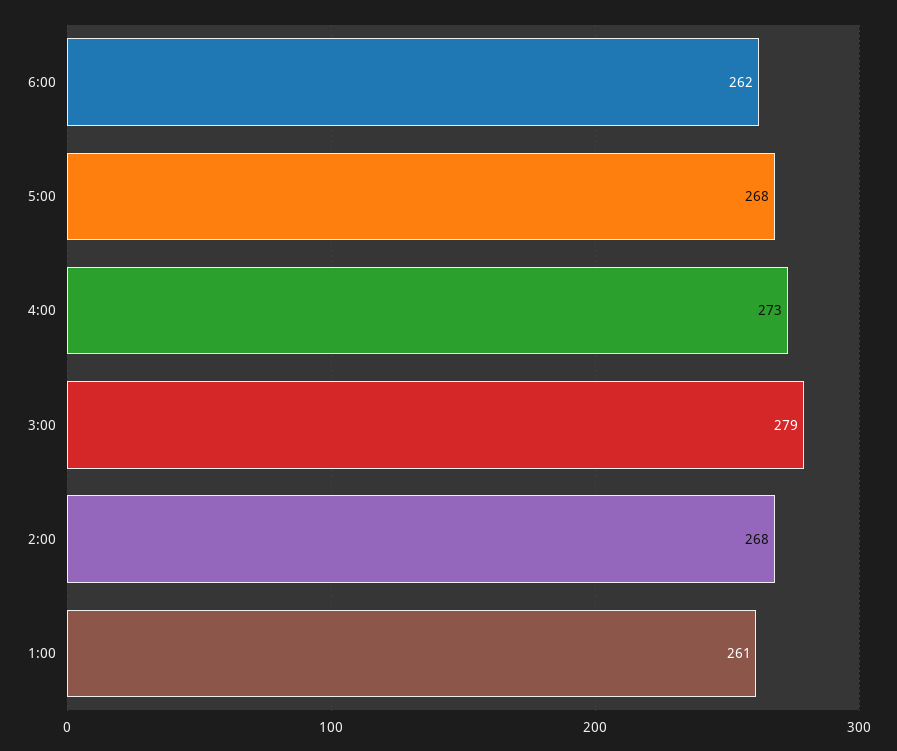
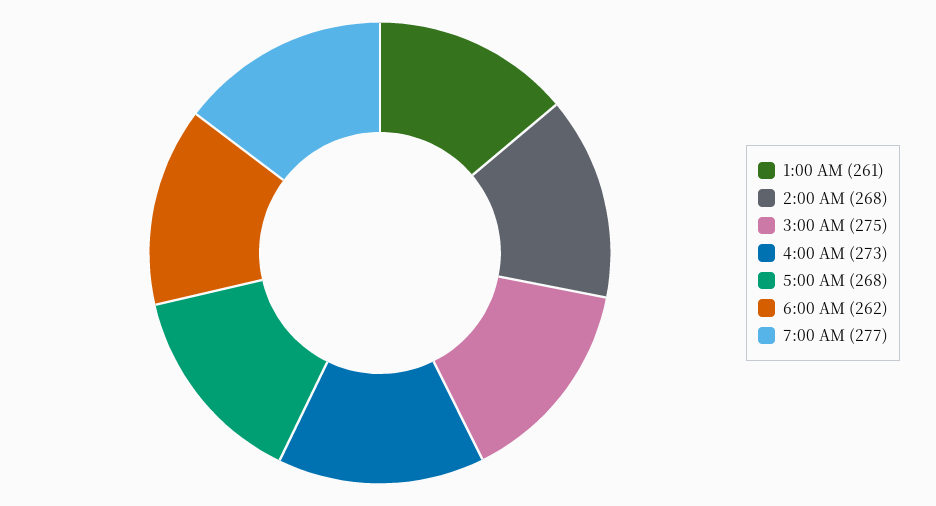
3:00: 279 -> 275
7:00 AM: none -> 277

